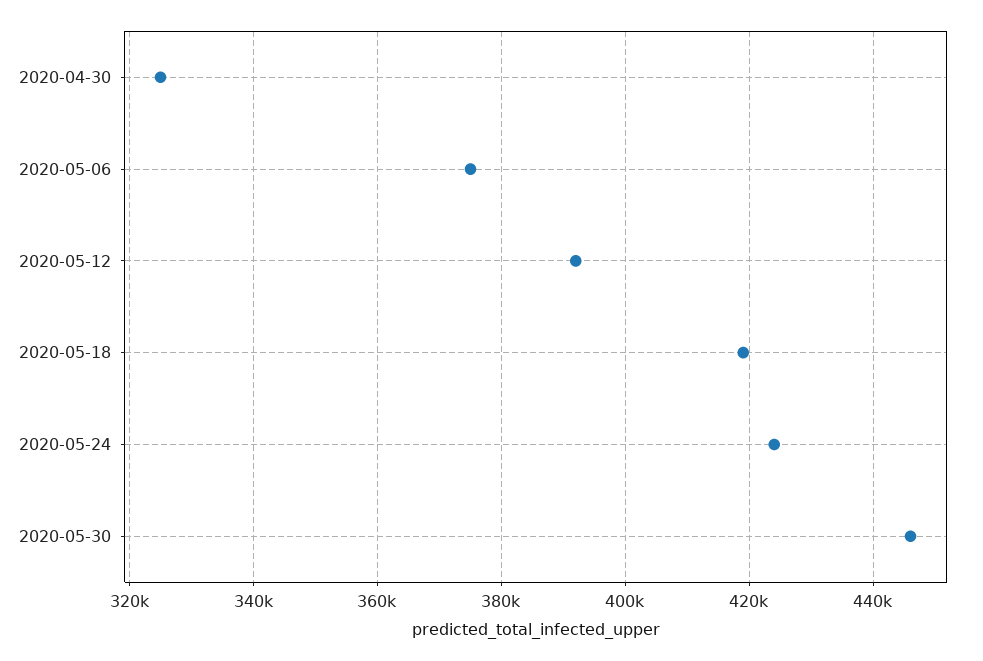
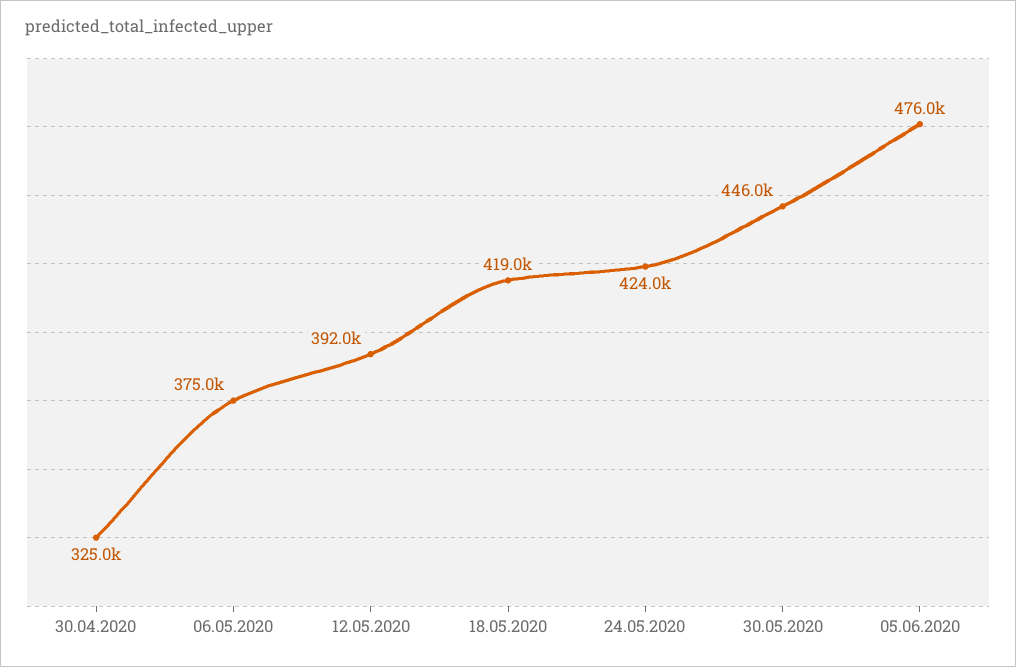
05.06.2020: none -> 476000

